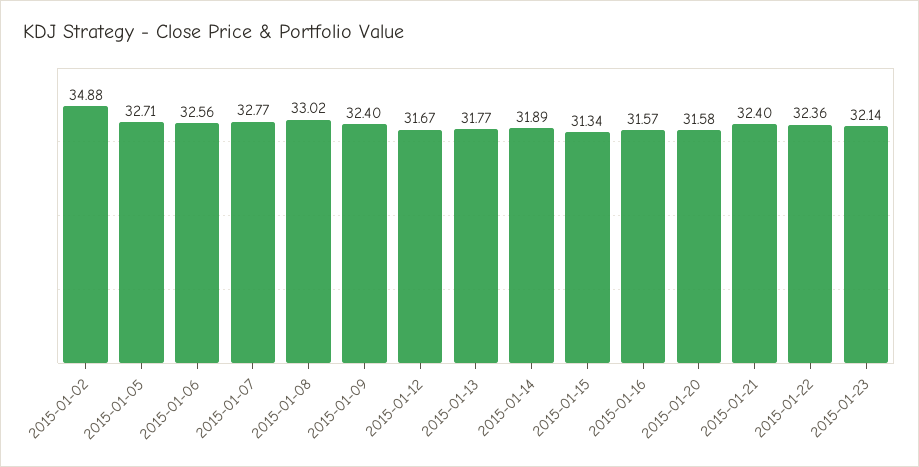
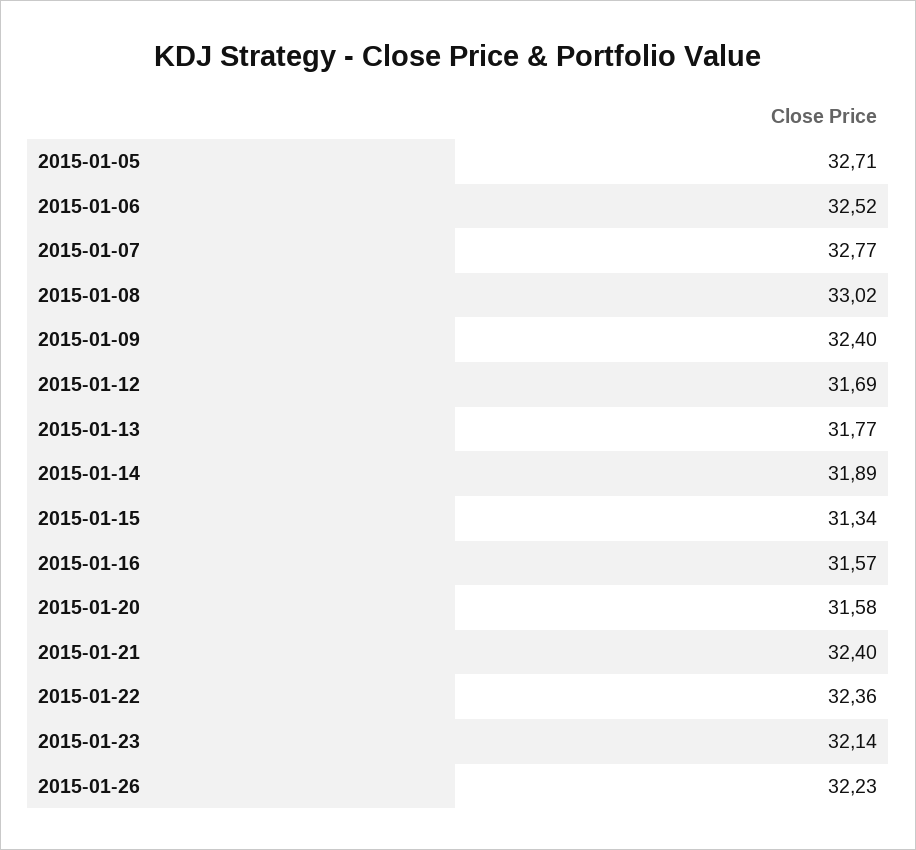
2015-01-02: 34.88 -> none
2015-01-06: 32.56 -> 32.52
2015-01-12: 31.67 -> 31.69
2015-01-26: none -> 32.23

